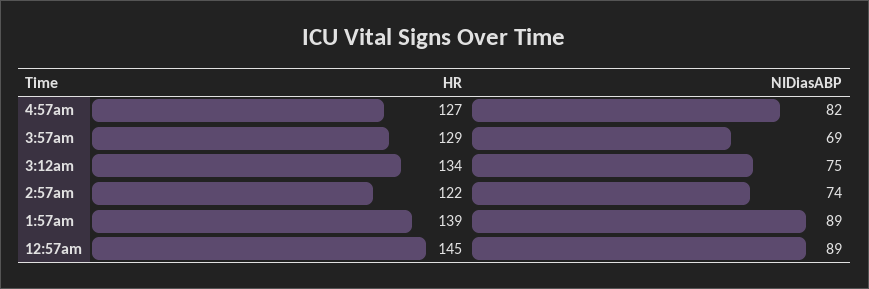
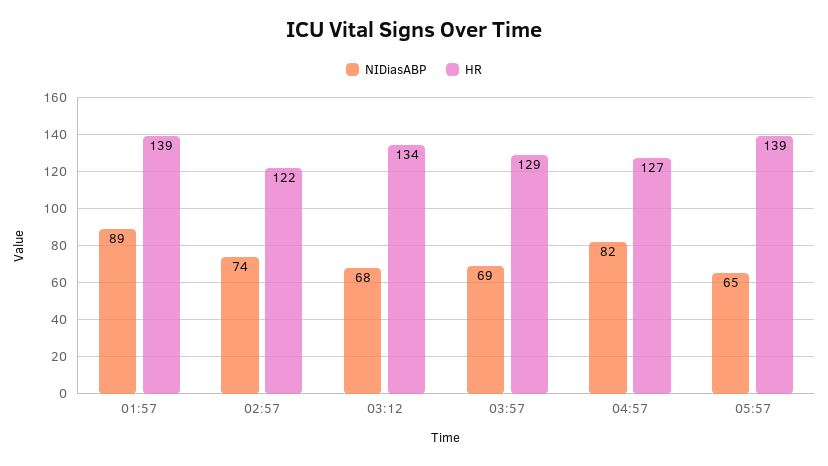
NIDiasABP, 3:12am: 75 -> 68
HR, 12:57am: 145 -> none
NIDiasABP, 12:57am: 89 -> none
NIDiasABP, 05:57: none -> 65
HR, 05:57: none -> 139

